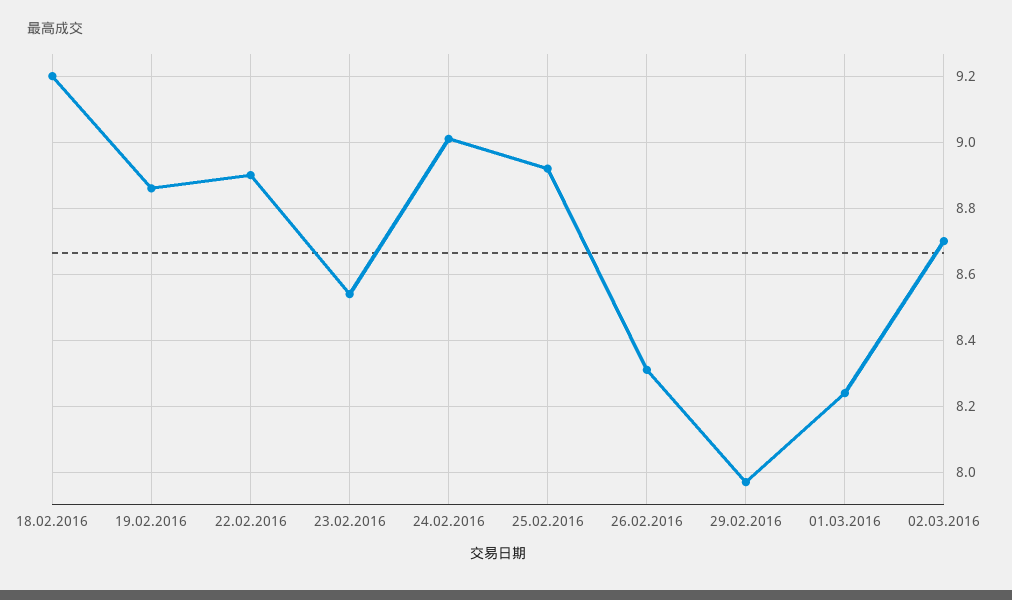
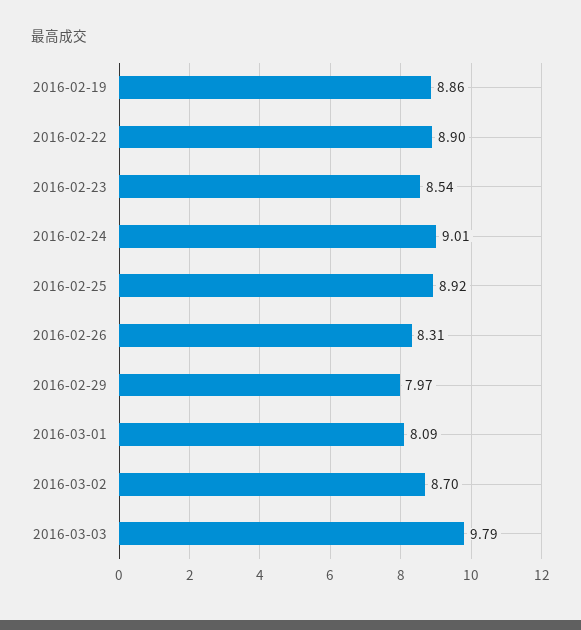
18.02.2016: 9.2 -> none
01.03.2016: 8.25 -> 8.09
2016-03-03: none -> 9.79

